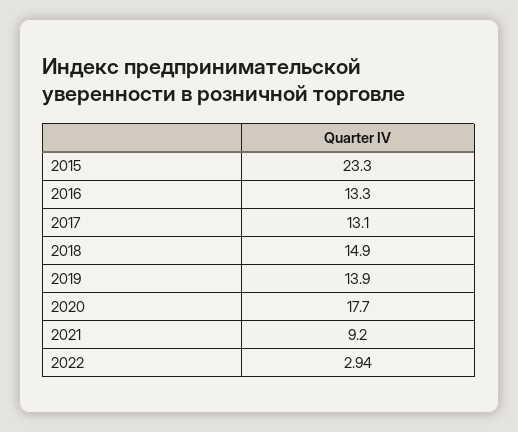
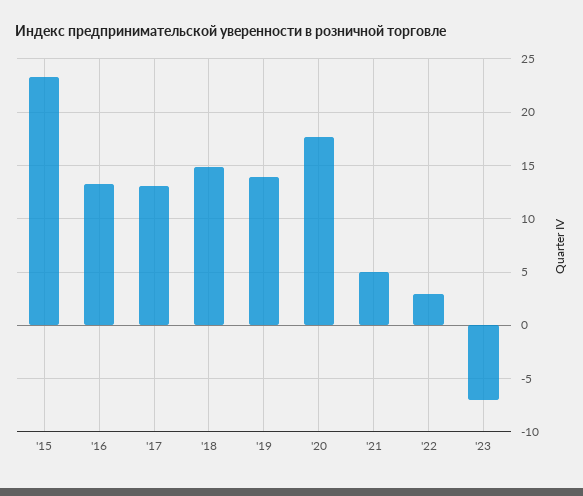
2021: 9.2 -> 5
'23: none -> -7

